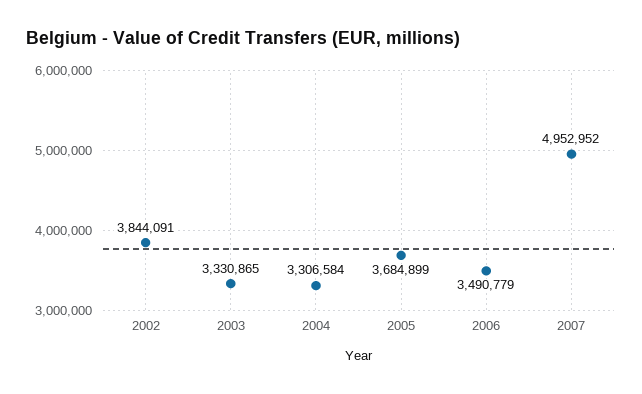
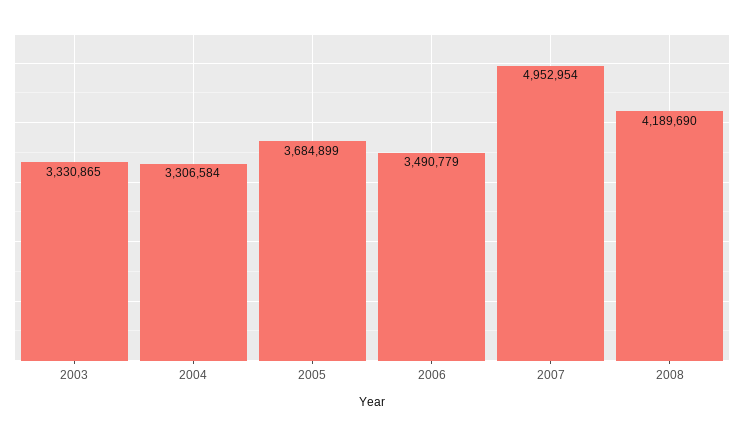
2002: 3844091 -> none
2007: 4952952 -> 4952954
2008: none -> 4189690

